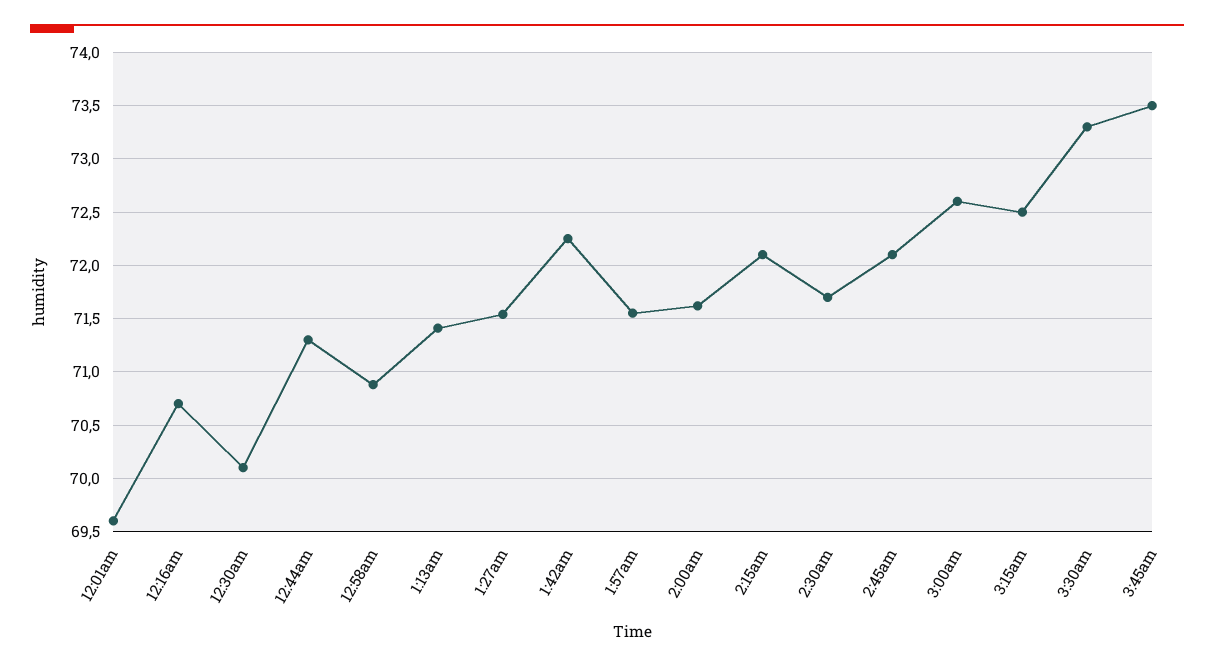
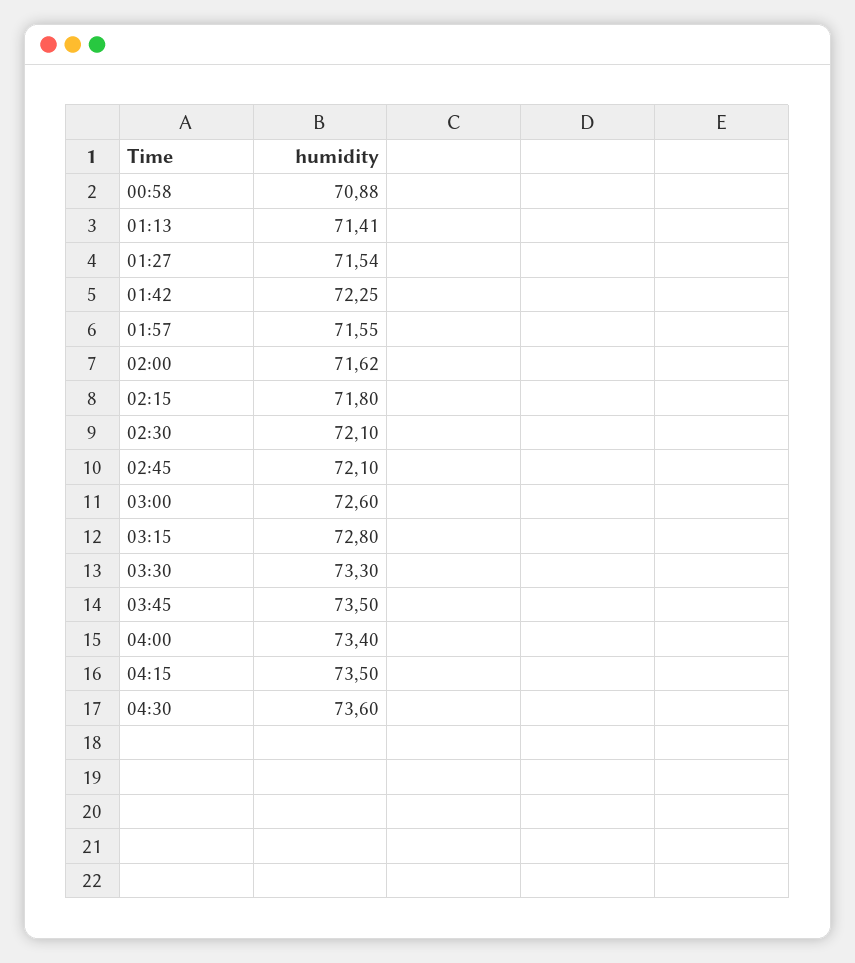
12:01am: 69.6 -> none
12:16am: 70.7 -> none
12:30am: 70.1 -> none
12:44am: 71.3 -> none
2:15am: 72.1 -> 71.8
2:30am: 71.7 -> 72.1
3:15am: 72.5 -> 72.8
04:00: none -> 73.4
04:15: none -> 73.5
04:30: none -> 73.6

